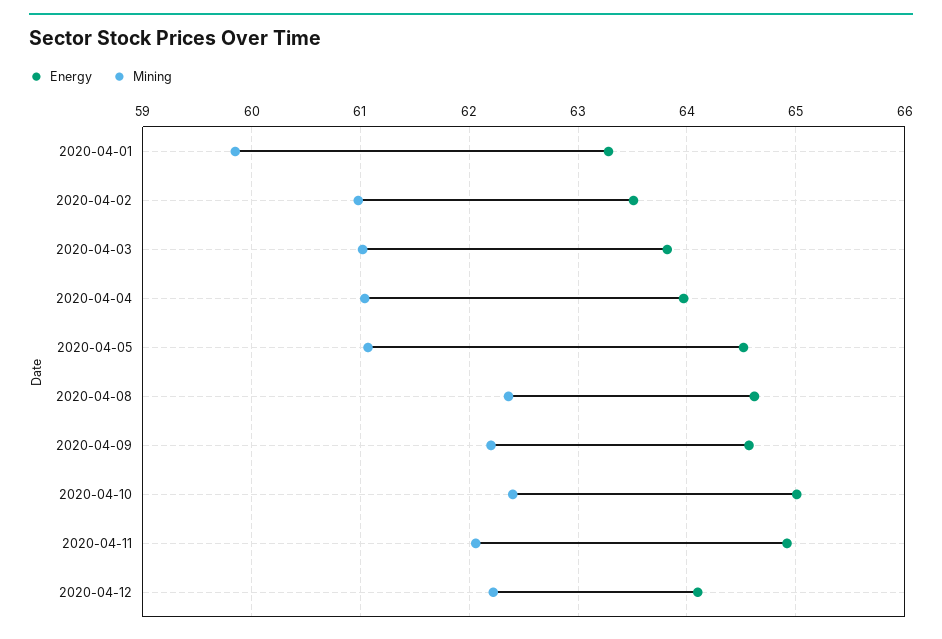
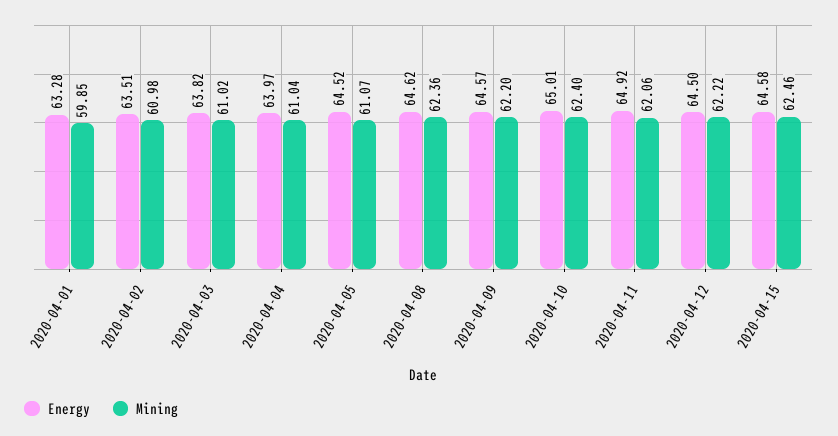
Energy, 2020-04-12: 64.1 -> 64.5
Energy, 2020-04-15: none -> 64.58
Mining, 2020-04-15: none -> 62.46

